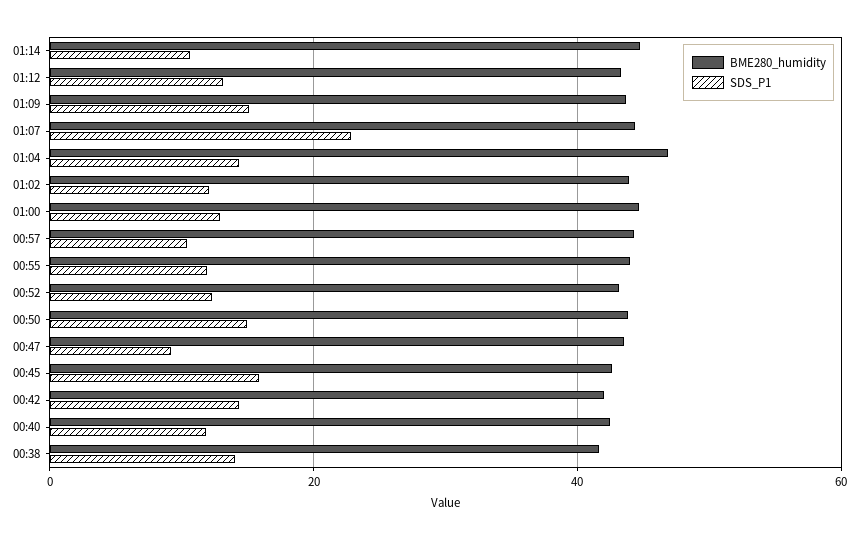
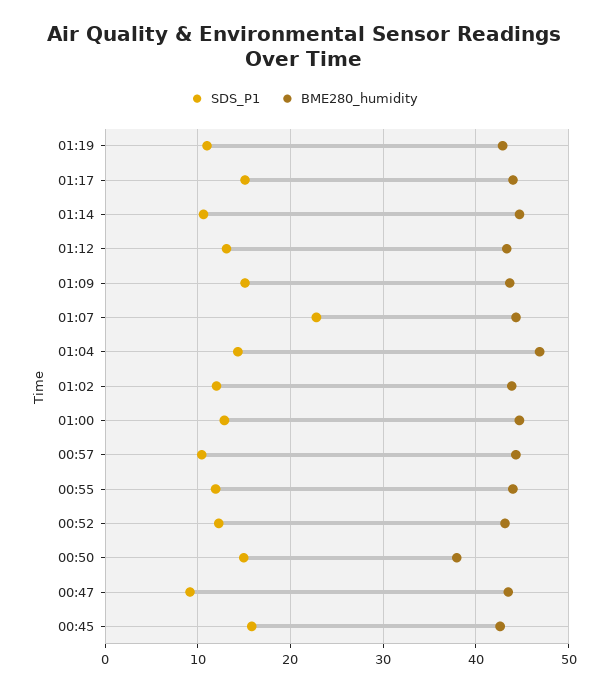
BME280_humidity, 00:50: 44 -> 38
BME280_humidity, 00:42: 42 -> none
SDS_P1, 00:42: 14 -> none
BME280_humidity, 00:40: 42 -> none
SDS_P1, 00:40: 12 -> none
BME280_humidity, 00:38: 42 -> none
SDS_P1, 00:38: 14 -> none
SDS_P1, 01:19: none -> 11
BME280_humidity, 01:19: none -> 43
SDS_P1, 01:17: none -> 15
BME280_humidity, 01:17: none -> 44

